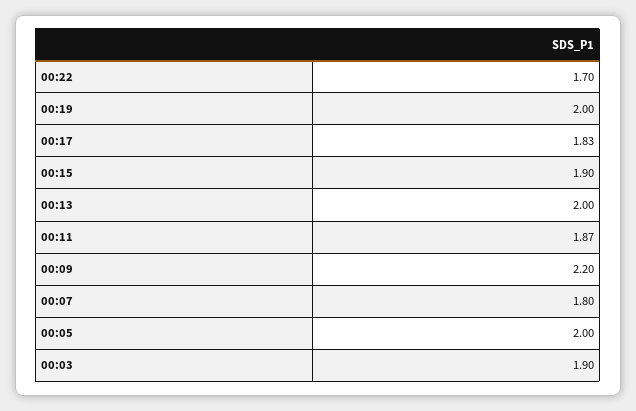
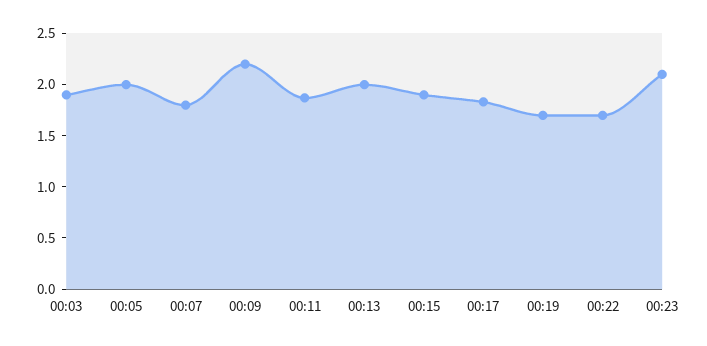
00:19: 2 -> 1.7
00:23: none -> 2.1

